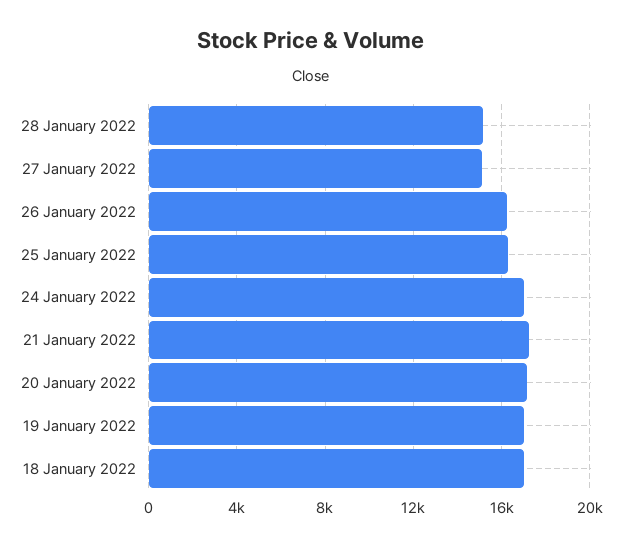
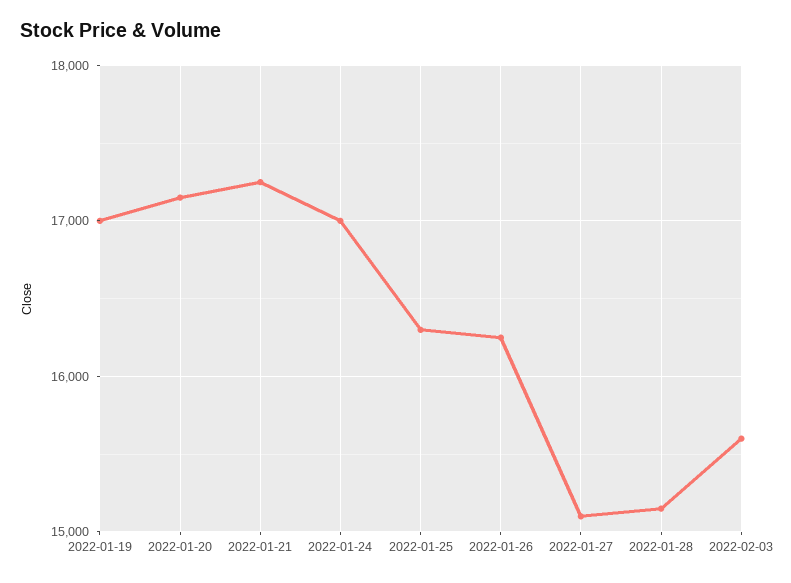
18 January 2022: 17000 -> none
2022-02-03: none -> 15600

